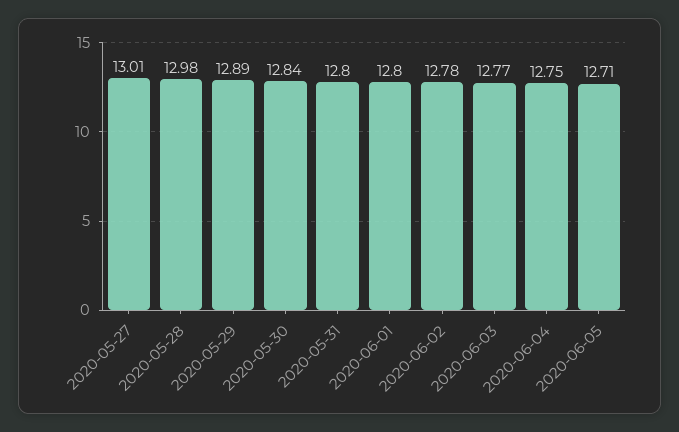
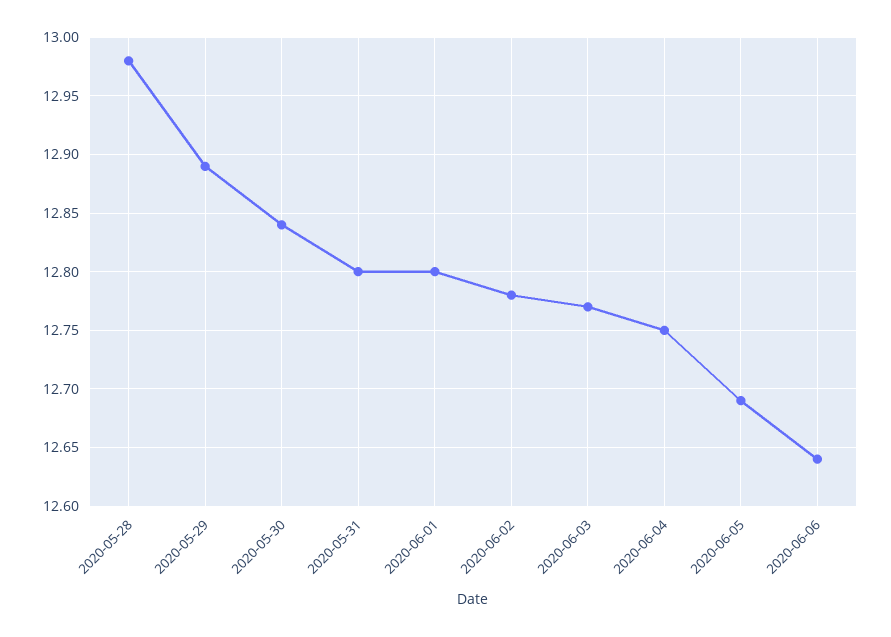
2020-05-27: 13.01 -> none
2020-06-05: 12.71 -> 12.69
2020-06-06: none -> 12.64

